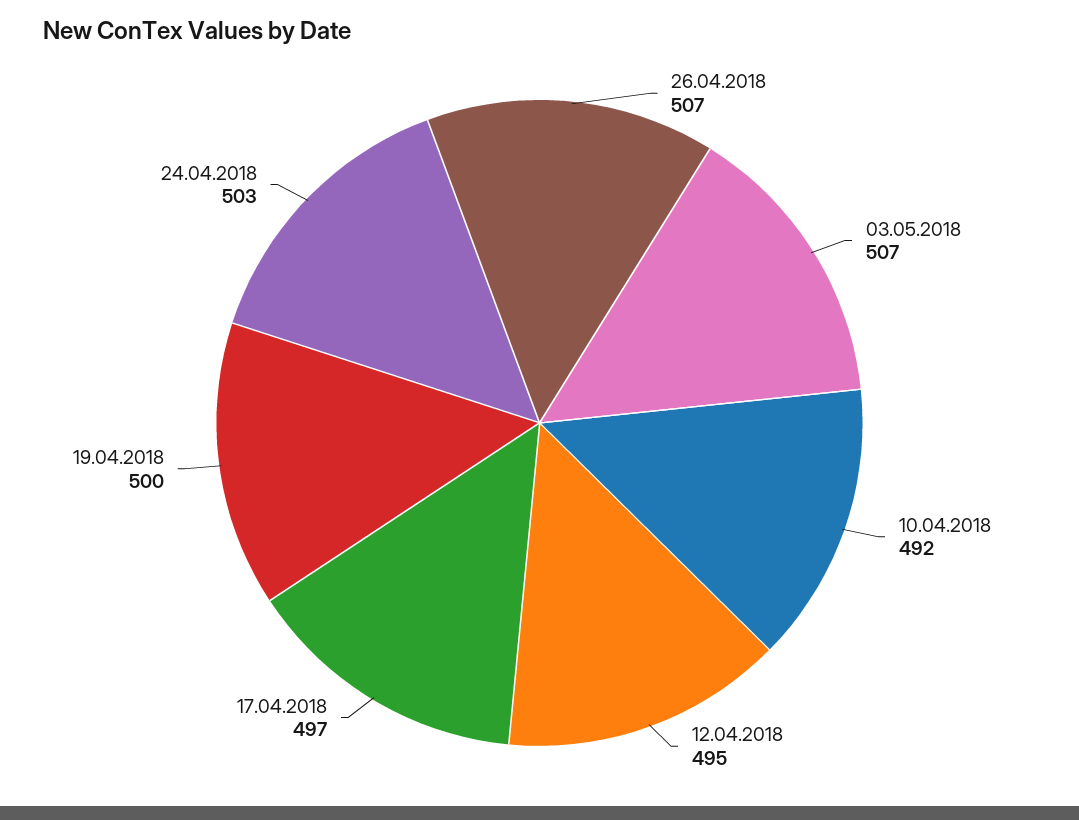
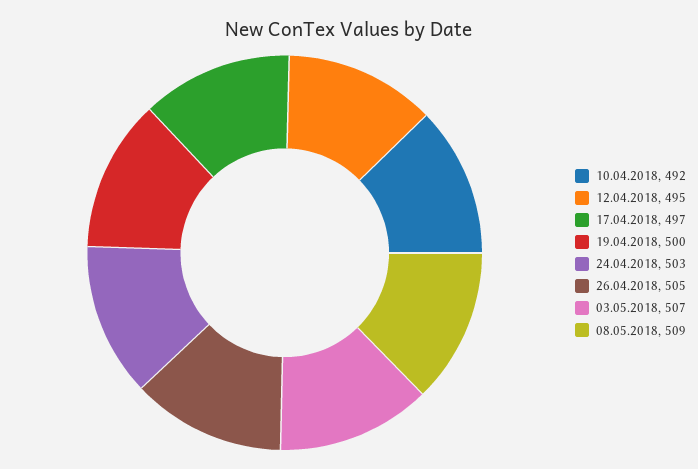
26.04.2018: 507 -> 505
08.05.2018: none -> 509

